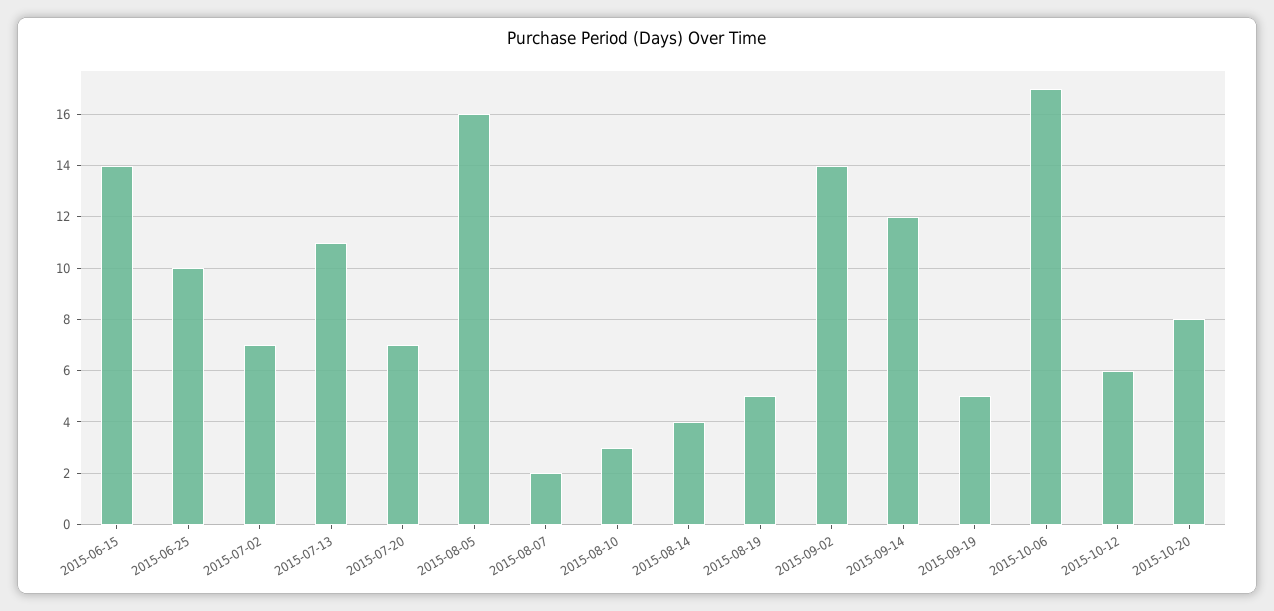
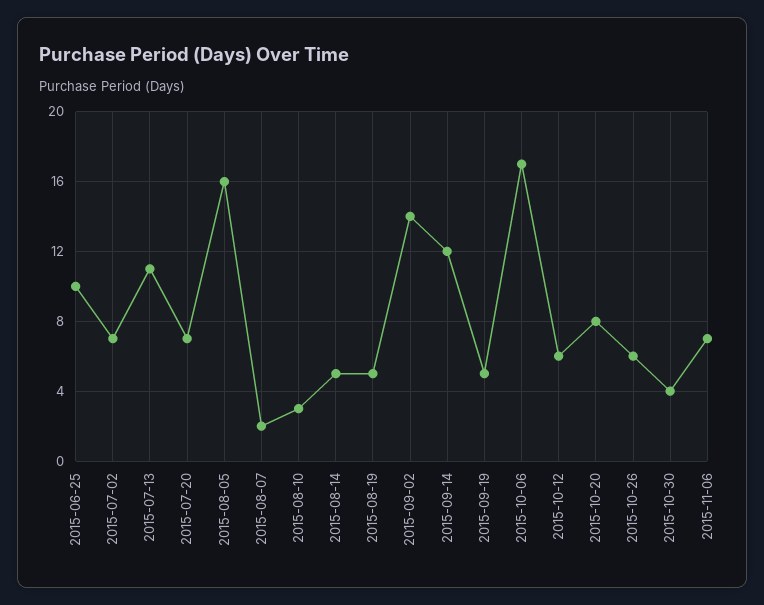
2015-06-15: 14 -> none
2015-08-14: 4 -> 5
2015-10-26: none -> 6
2015-10-30: none -> 4
2015-11-06: none -> 7

